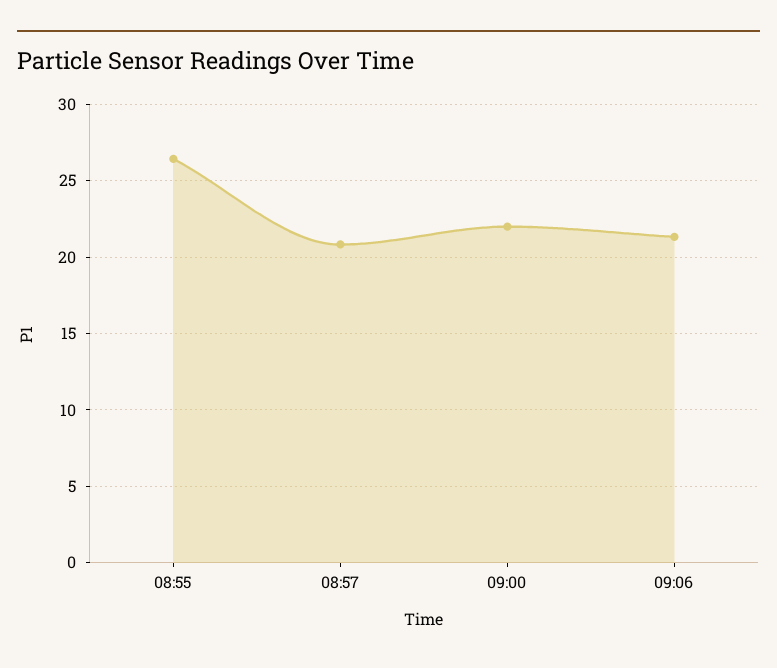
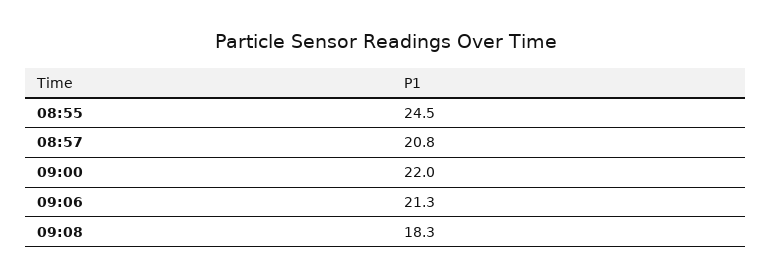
08:55: 26.5 -> 24.5
09:08: none -> 18.3

